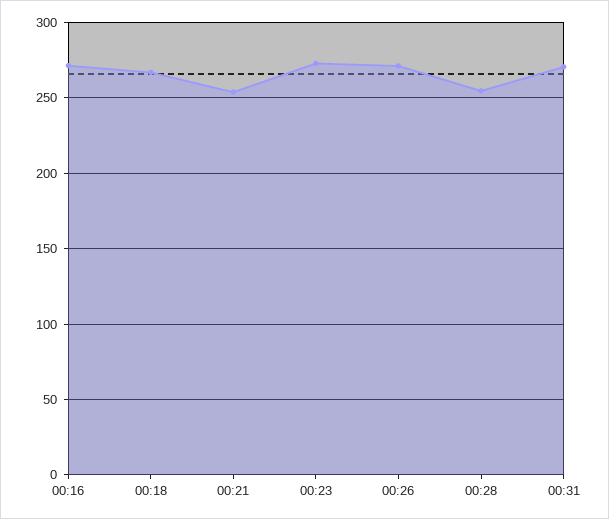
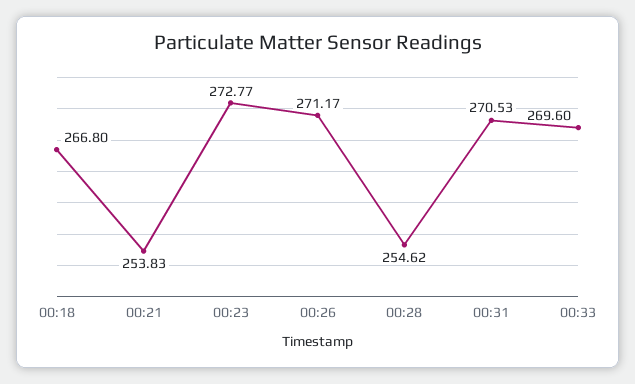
00:16: 270 -> none
00:33: none -> 269.6

